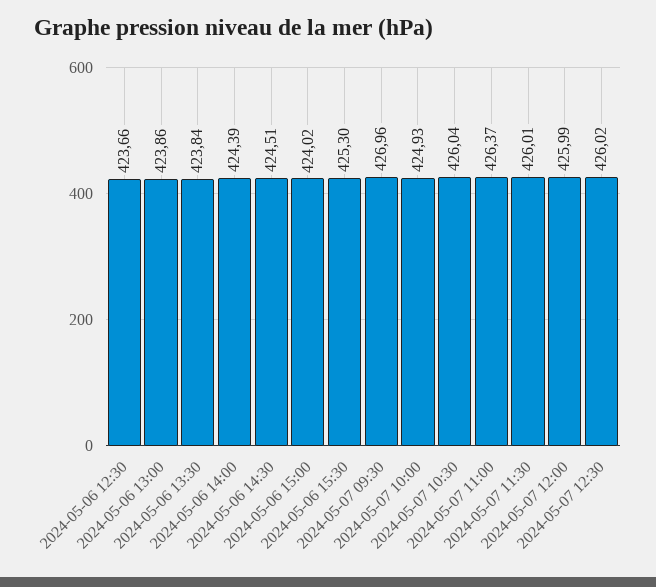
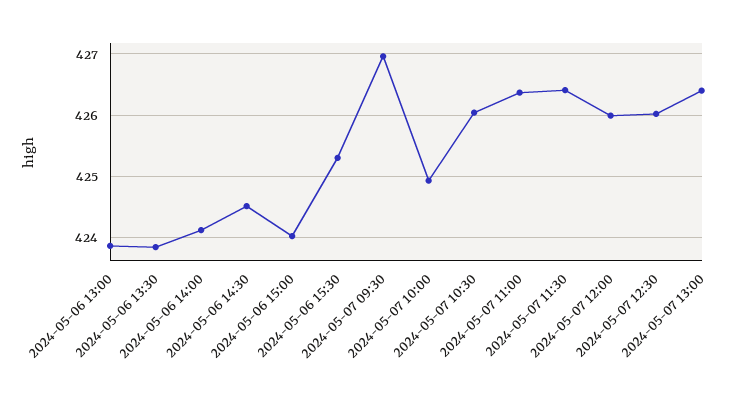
2024-05-06 12:30: 423.66 -> none
2024-05-06 14:00: 424.39 -> 424.1
2024-05-07 11:30: 426.01 -> 426.4
2024-05-07 13:00: none -> 426.4

